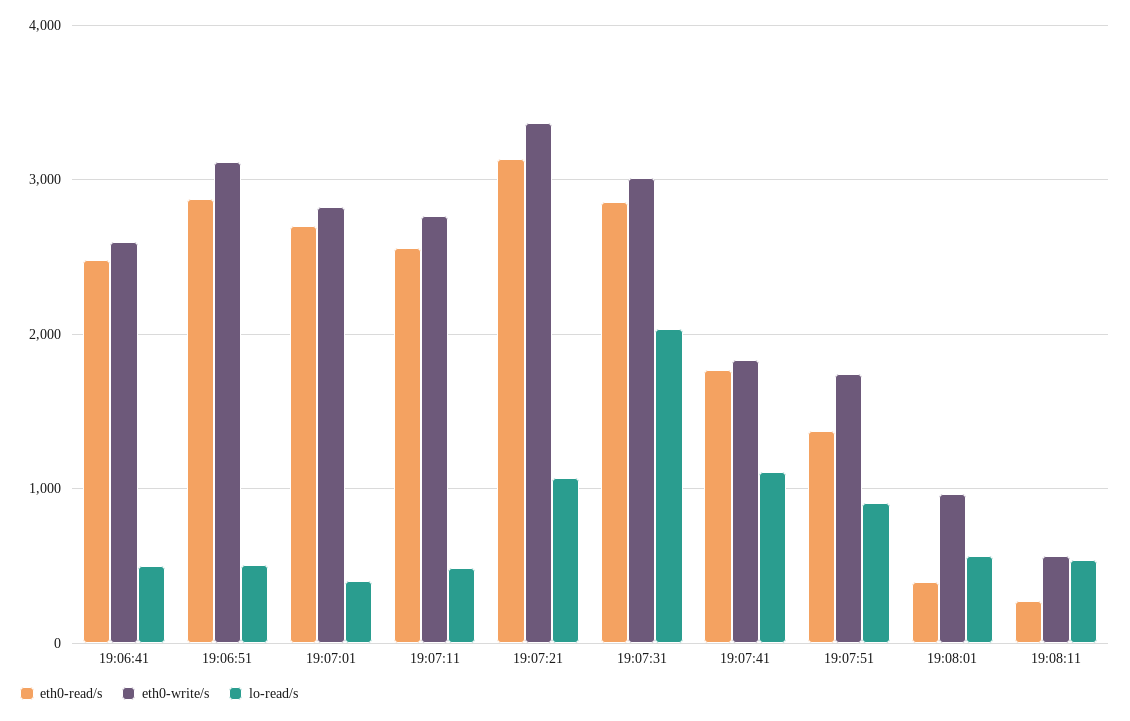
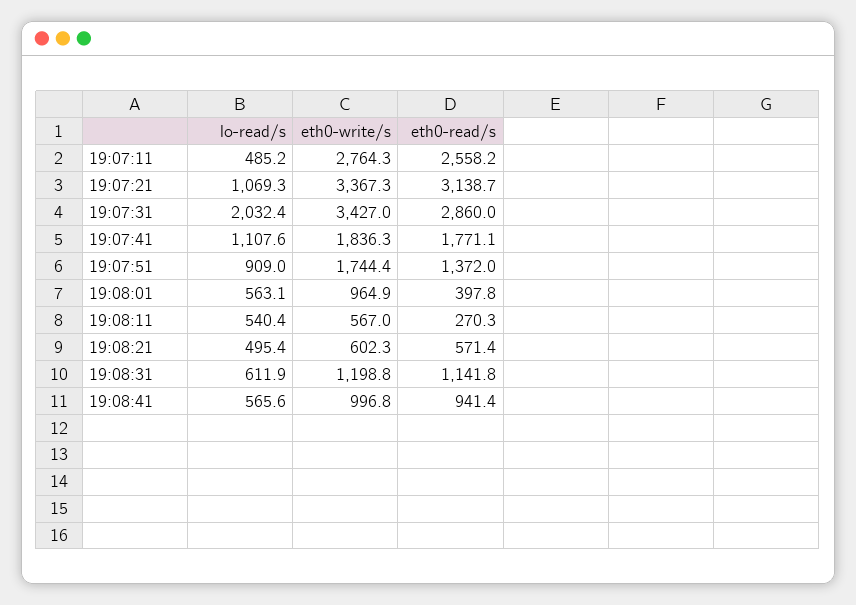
eth0-read/s, 19:06:41: 2500 -> none
eth0-write/s, 19:06:41: 2600 -> none
lo-read/s, 19:06:41: 500 -> none
eth0-read/s, 19:06:51: 2900 -> none
eth0-write/s, 19:06:51: 3100 -> none
lo-read/s, 19:06:51: 500 -> none
eth0-read/s, 19:07:01: 2700 -> none
eth0-write/s, 19:07:01: 2800 -> none
lo-read/s, 19:07:01: 400 -> none
eth0-write/s, 19:07:31: 3000 -> 3427
lo-read/s, 19:08:21: none -> 495.4
eth0-write/s, 19:08:21: none -> 602.3
eth0-read/s, 19:08:21: none -> 571.4
lo-read/s, 19:08:31: none -> 611.9
eth0-write/s, 19:08:31: none -> 1198.8
eth0-read/s, 19:08:31: none -> 1141.8
lo-read/s, 19:08:41: none -> 565.6
eth0-write/s, 19:08:41: none -> 996.8
eth0-read/s, 19:08:41: none -> 941.4

